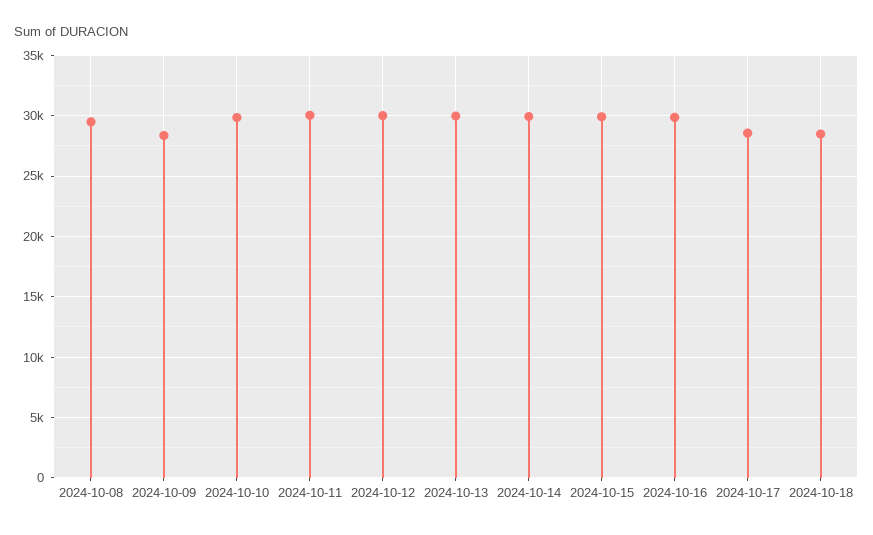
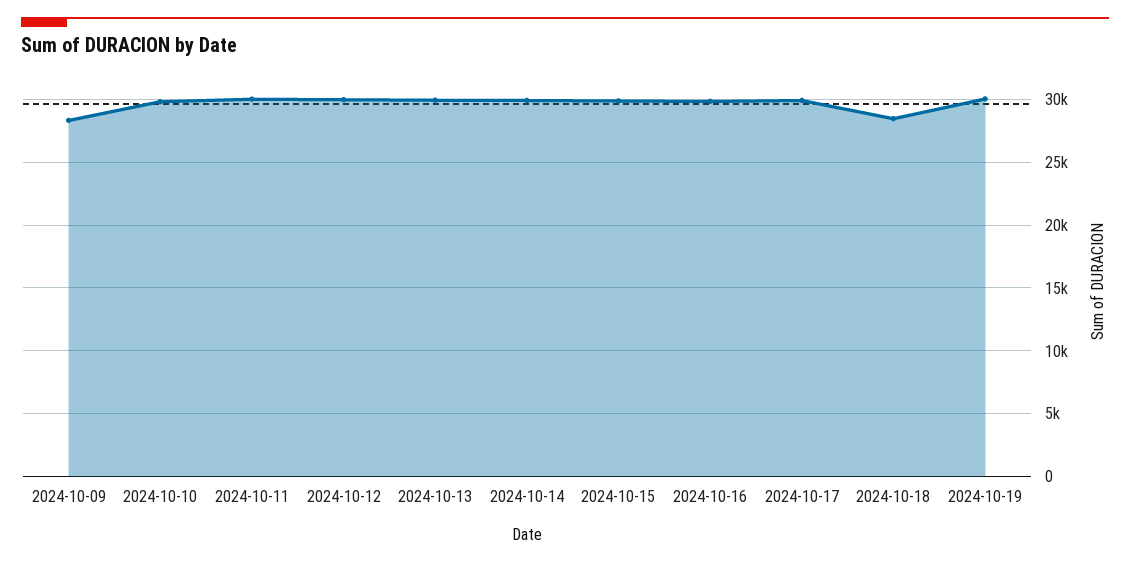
2024-10-08: 29500 -> none
2024-10-17: 28500 -> 30000
2024-10-19: none -> 30000

